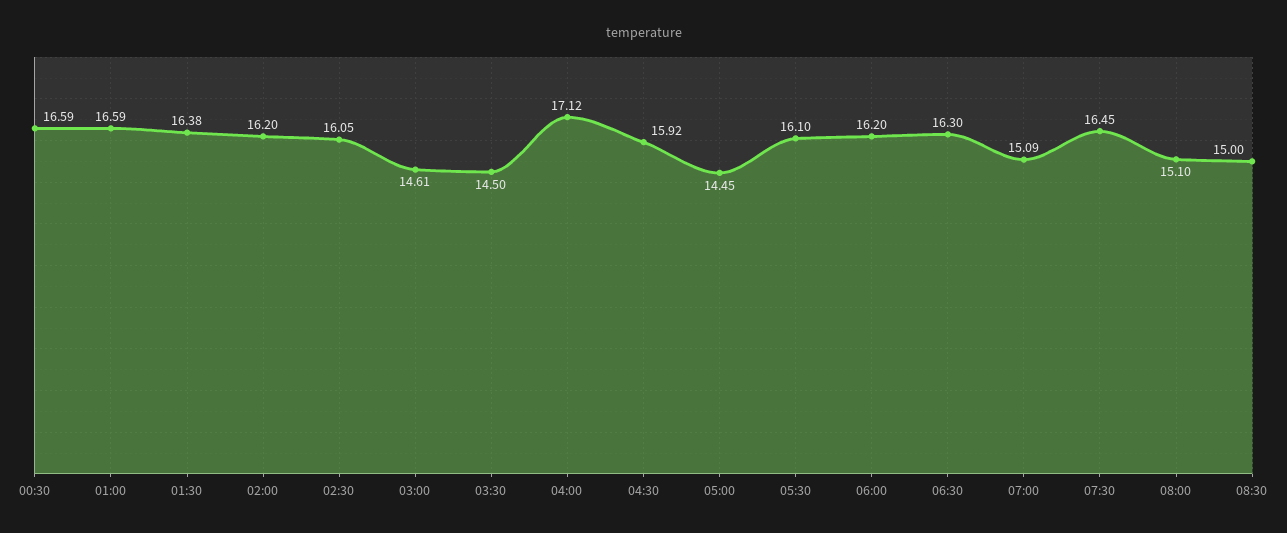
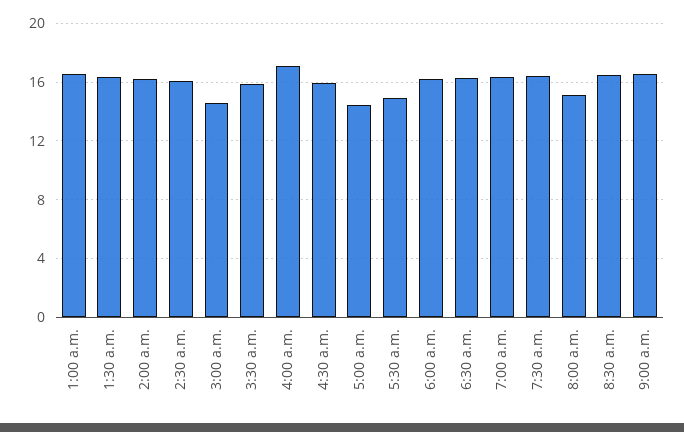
00:30: 16.59 -> none
03:30: 14.5 -> 16
05:30: 16.1 -> 15
07:00: 15.09 -> 16.5
08:30: 15 -> 16.5
9:00 a.m.: none -> 16.5

